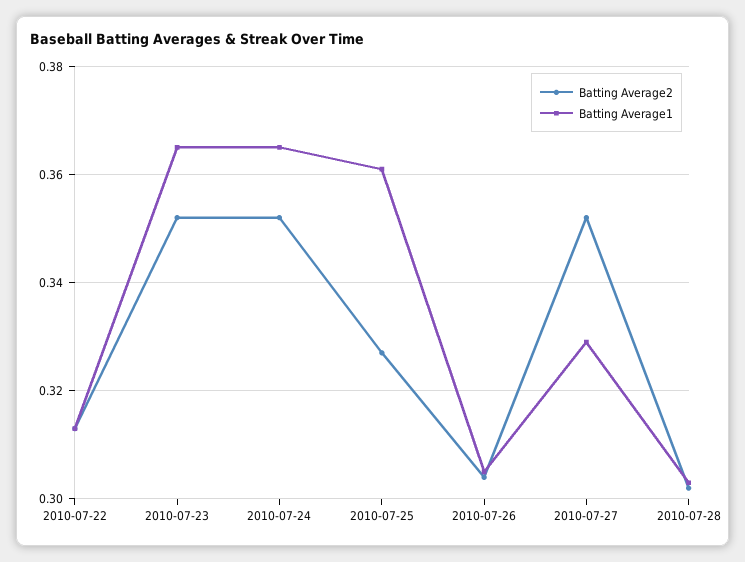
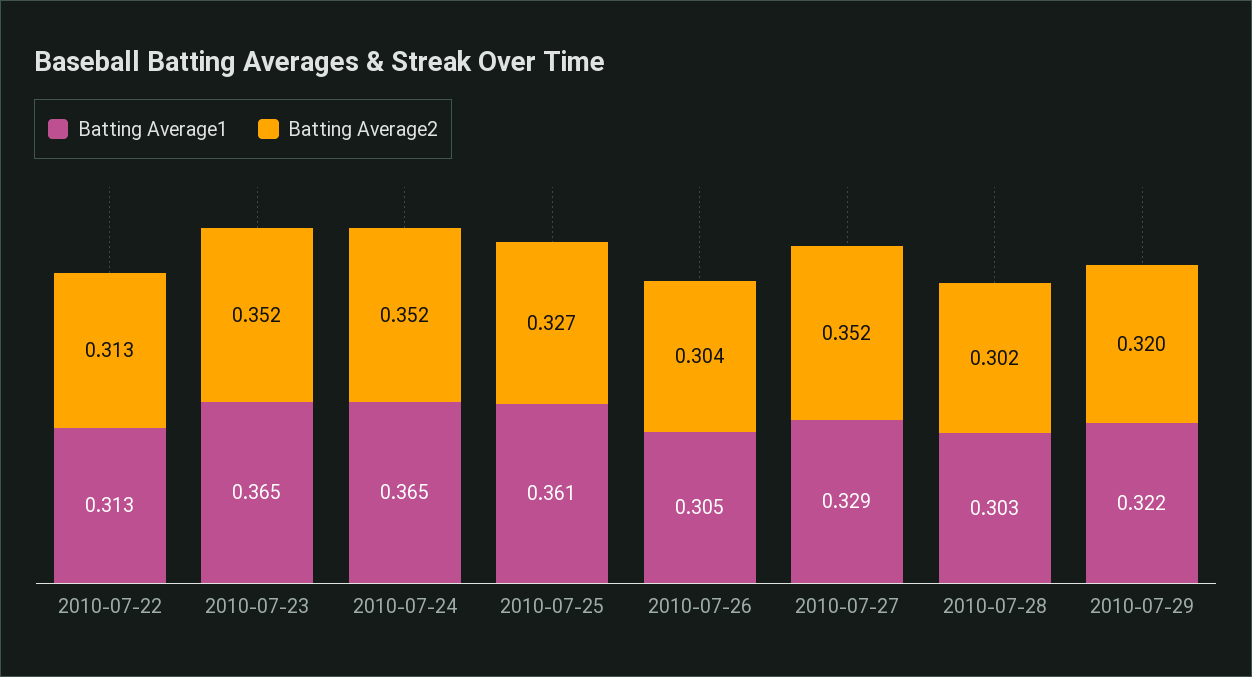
Batting Average1, 2010-07-29: none -> 0.322
Batting Average2, 2010-07-29: none -> 0.32

